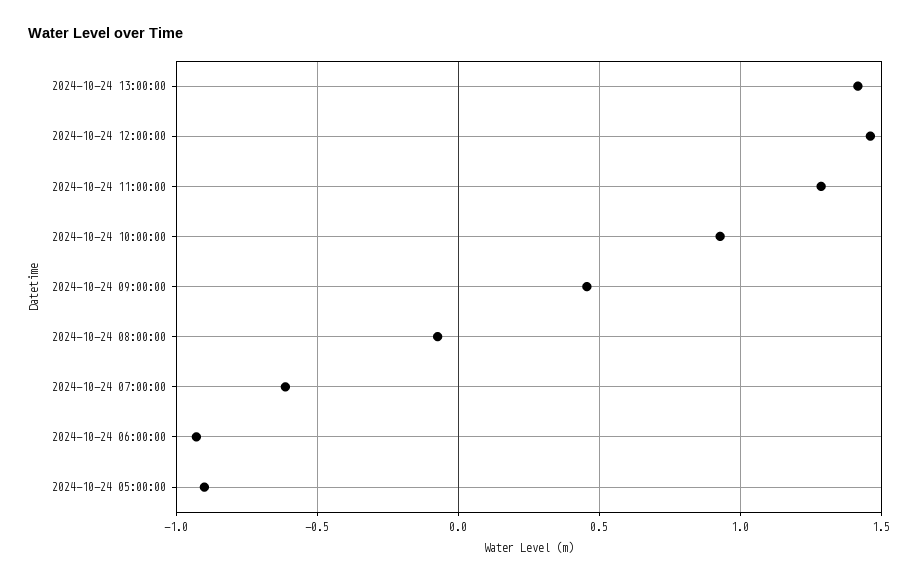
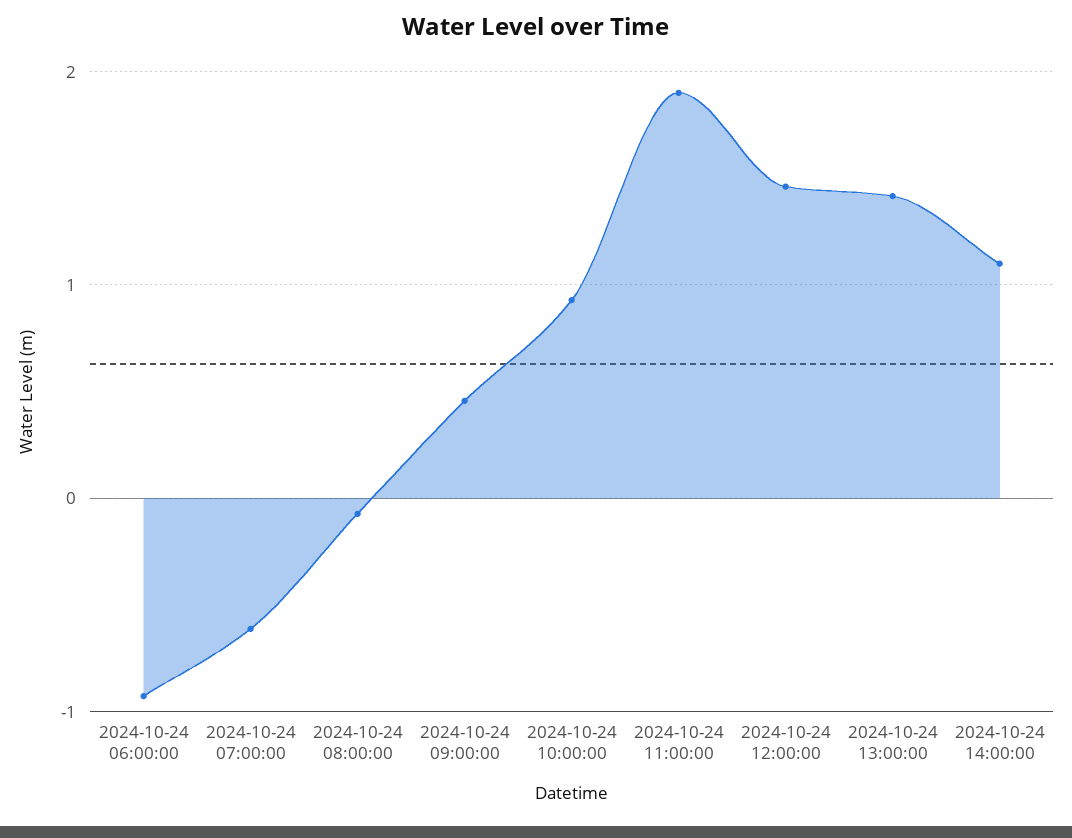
2024-10-24 11:00:00: 1.3 -> 1.9
2024-10-24 05:00:00: -0.9 -> none
2024-10-24 14:00:00: none -> 1.1

